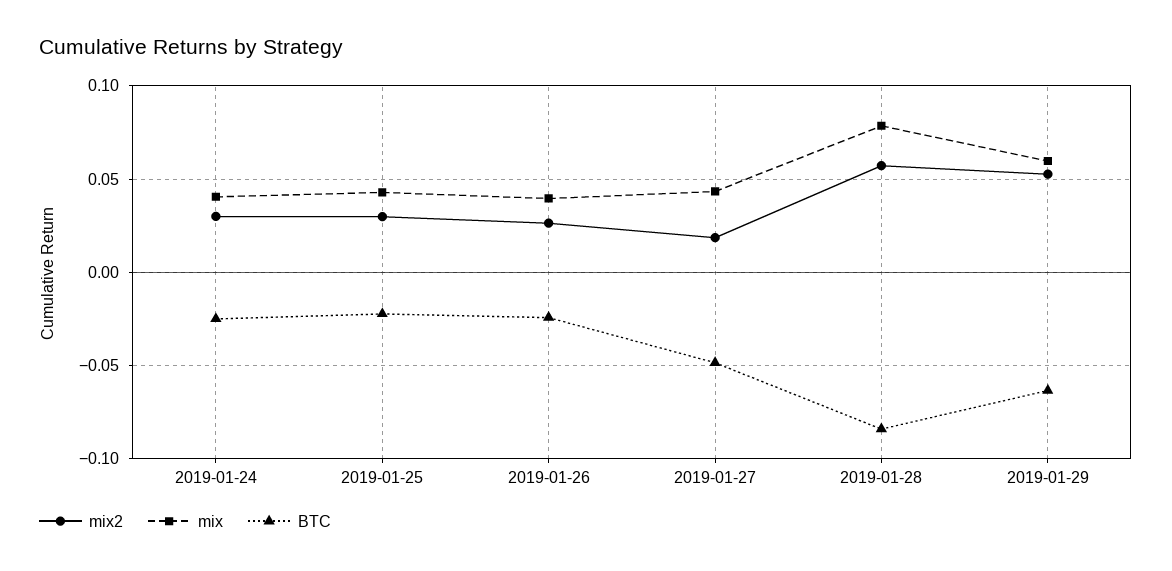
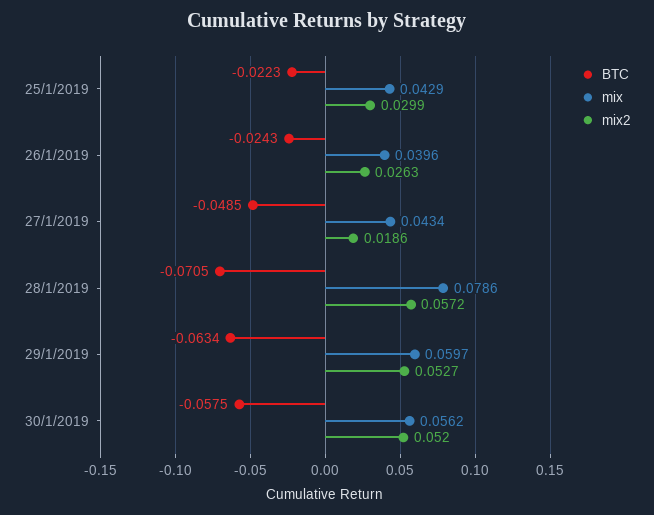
mix2, 2019-01-24: 0.03 -> none
mix, 2019-01-24: 0.04 -> none
BTC, 2019-01-24: -0.025 -> none
BTC, 2019-01-28: -0.085 -> -0.0705
BTC, 30/1/2019: none -> -0.0575
mix, 30/1/2019: none -> 0.0562
mix2, 30/1/2019: none -> 0.052

